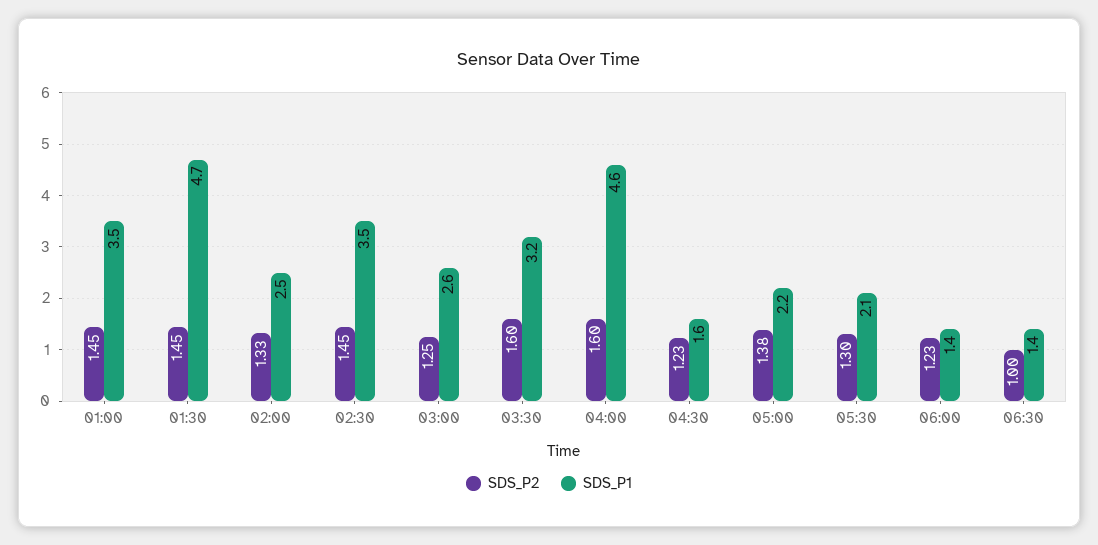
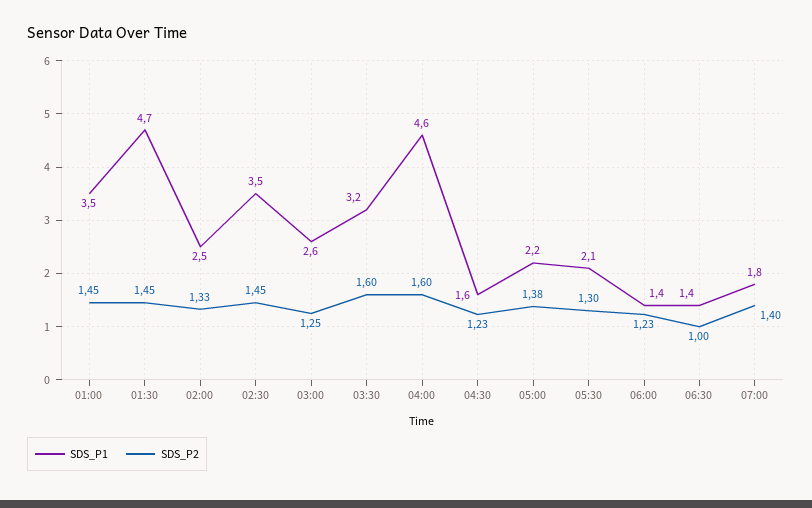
SDS_P1, 07:00: none -> 1.8
SDS_P2, 07:00: none -> 1.4

